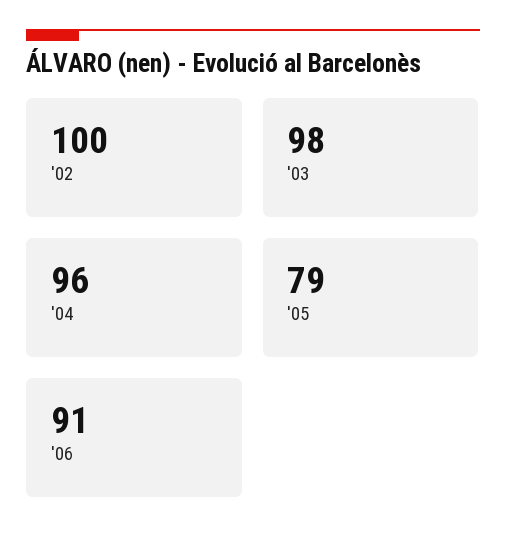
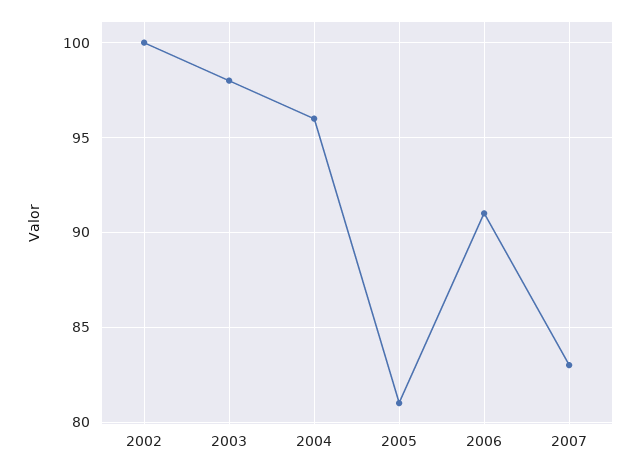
'05: 79 -> 81
2007: none -> 83

